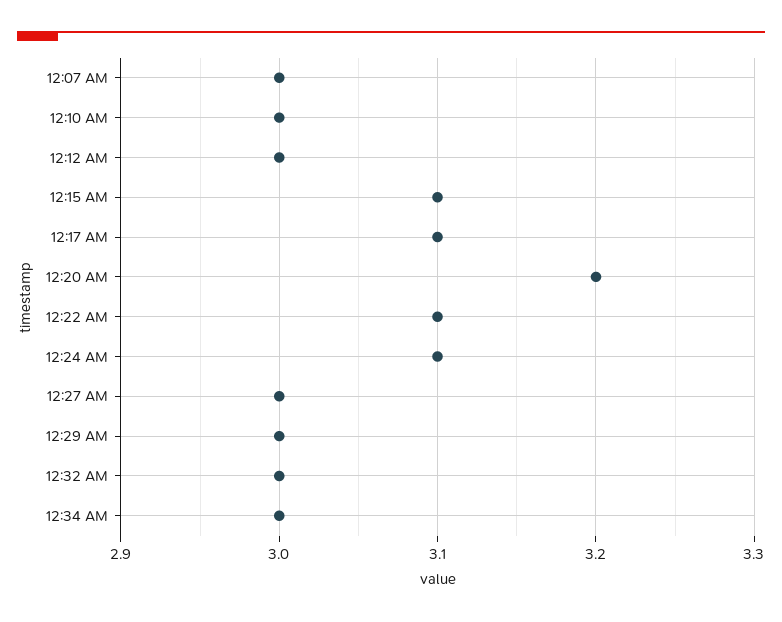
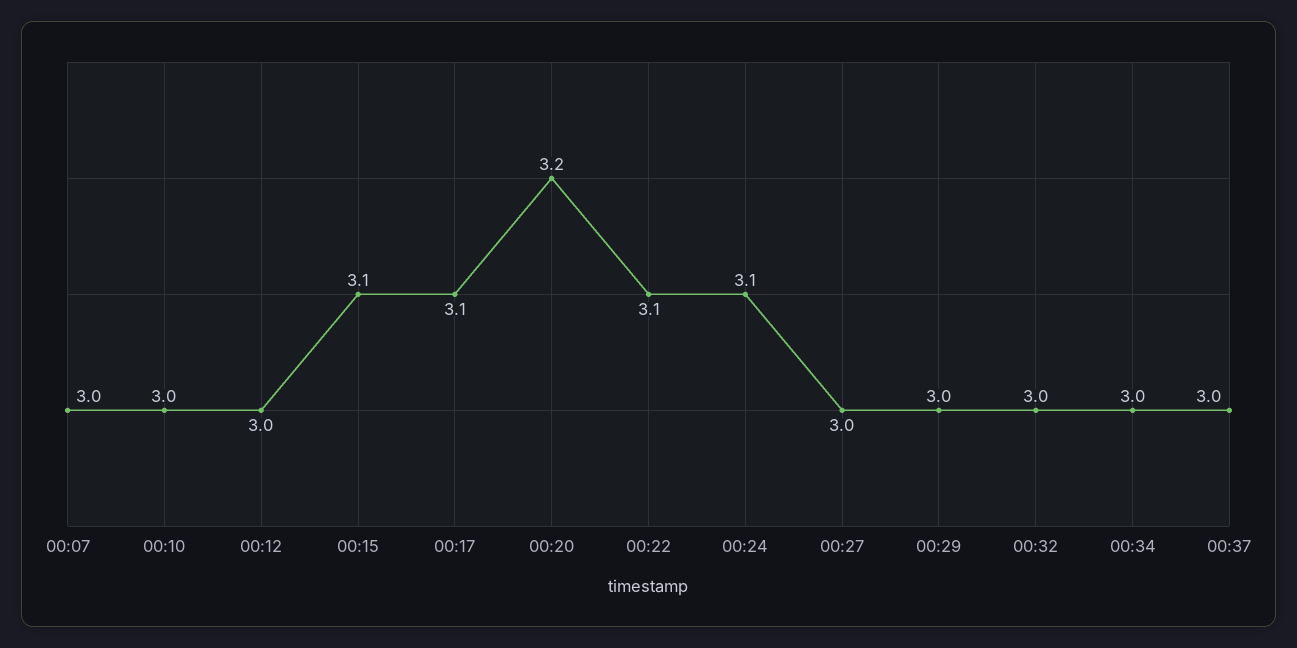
00:37: none -> 3

